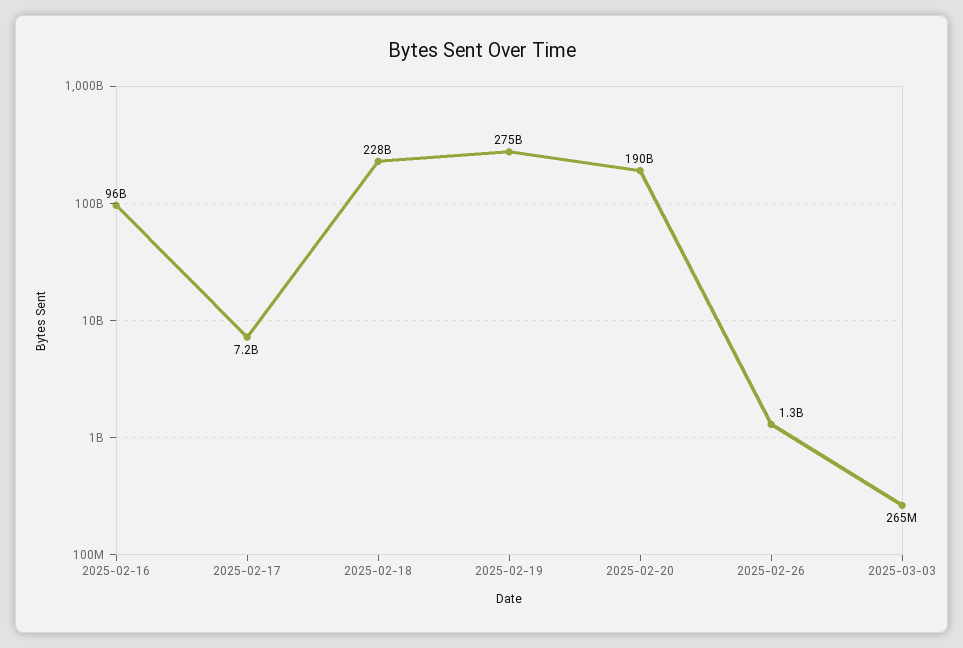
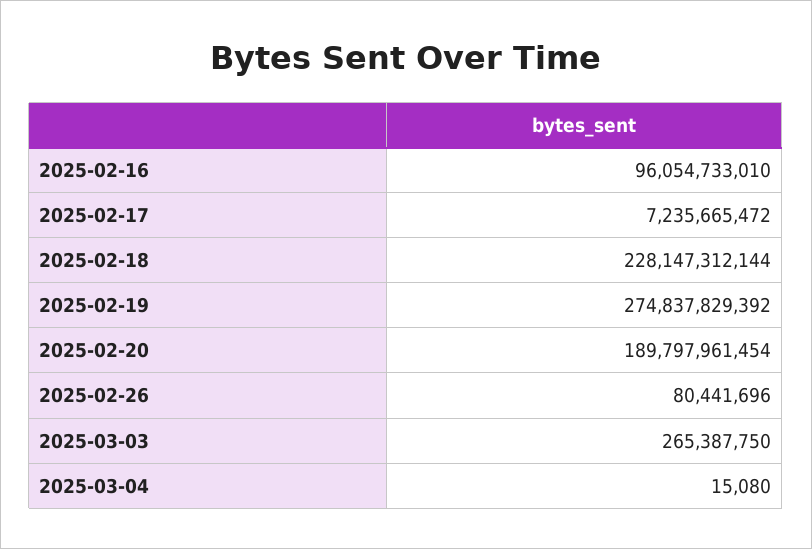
2025-02-26: 1300000000 -> 80441696
2025-03-04: none -> 15080

